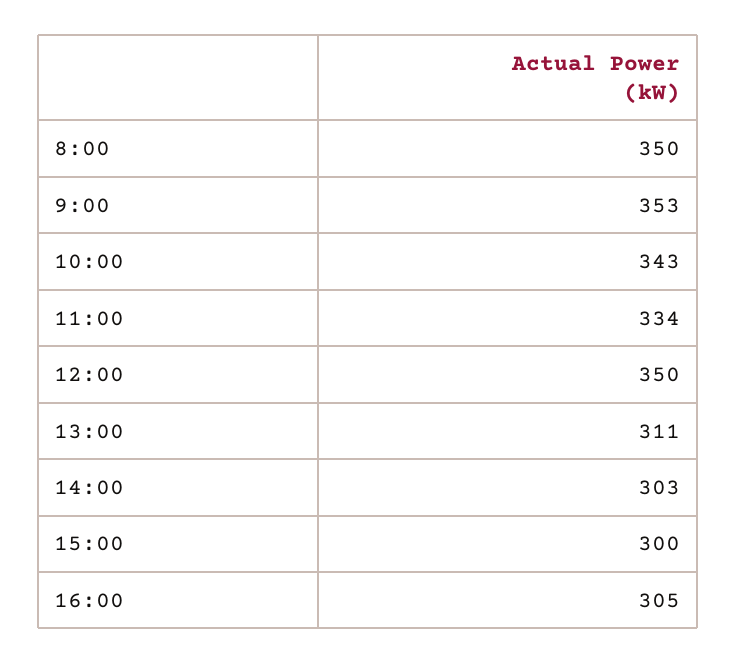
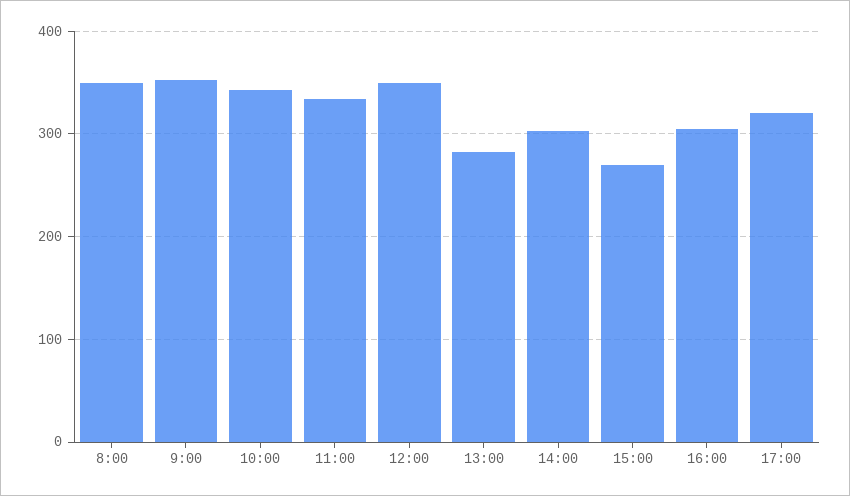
13:00: 311 -> 280
15:00: 300 -> 270
17:00: none -> 320

